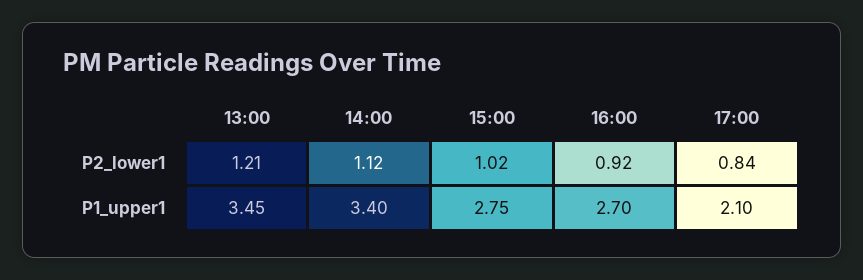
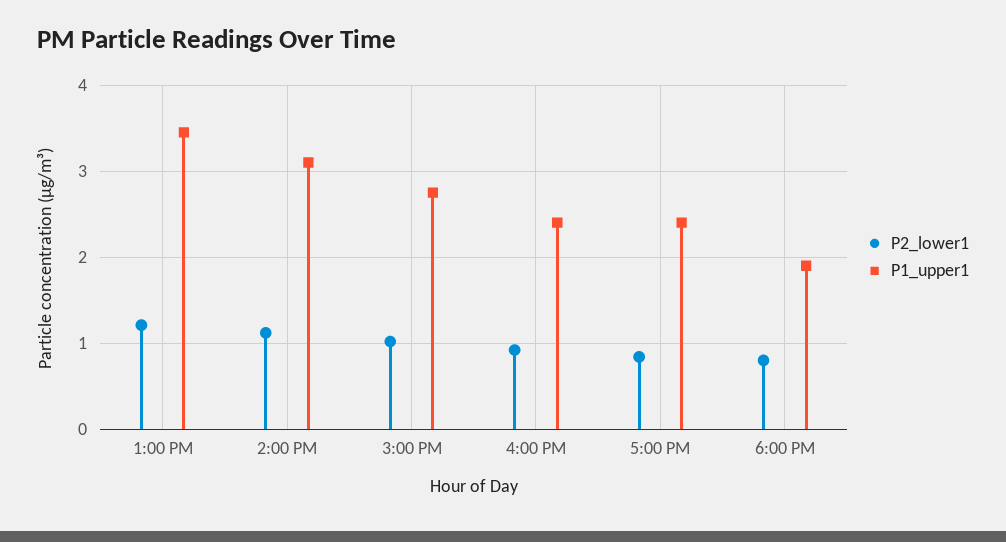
P1_upper1, 14:00: 3.4 -> 3.1
P1_upper1, 16:00: 2.7 -> 2.4
P1_upper1, 17:00: 2.1 -> 2.4
P2_lower1, 6:00 PM: none -> 0.8
P1_upper1, 6:00 PM: none -> 1.9

